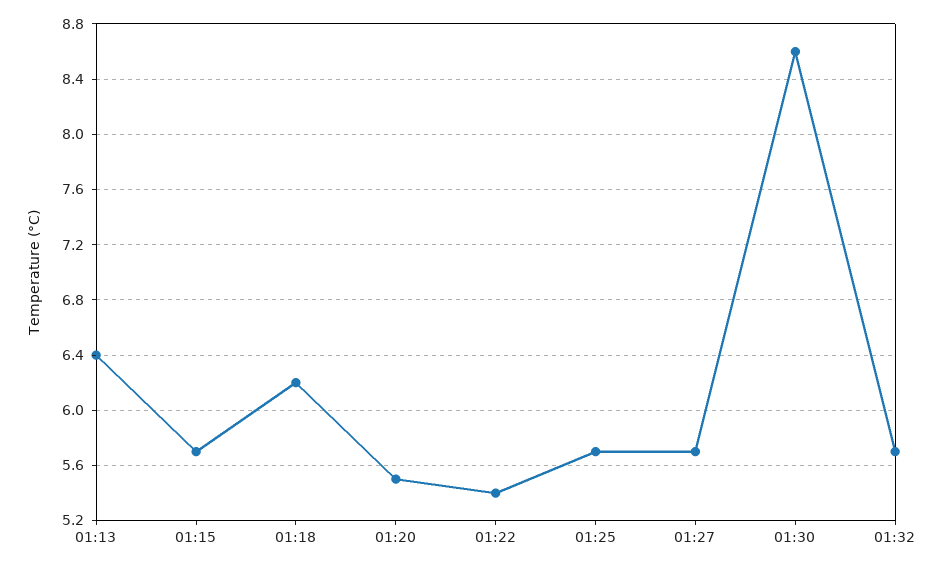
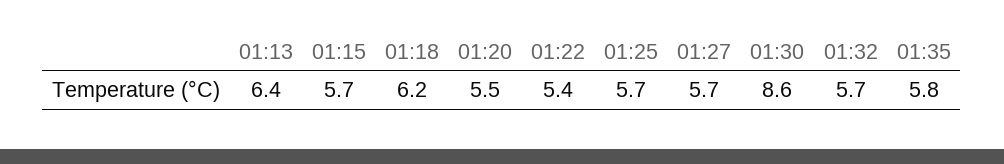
01:35: none -> 5.8

